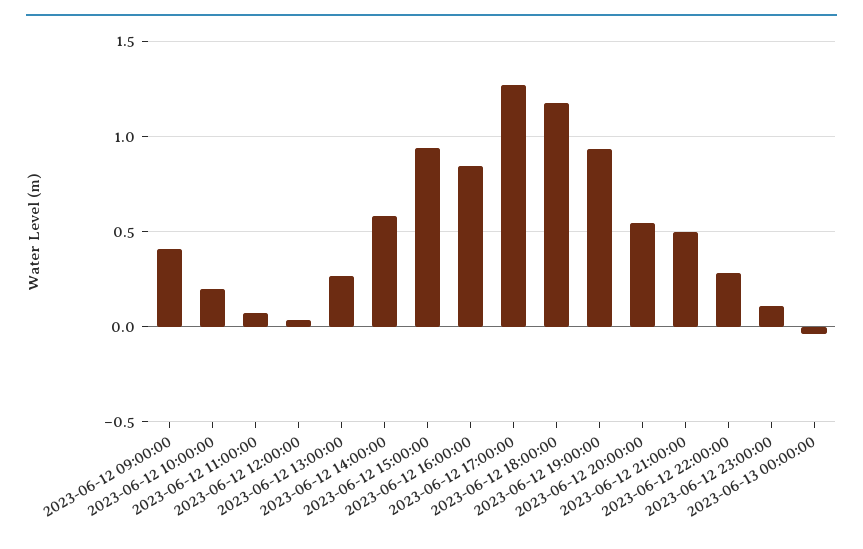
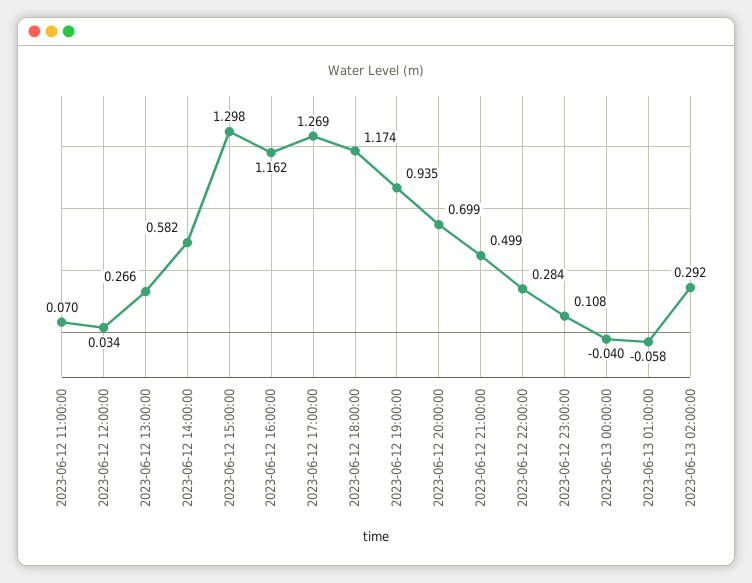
2023-06-12 09:00:00: 0.4 -> none
2023-06-12 10:00:00: 0.2 -> none
2023-06-12 15:00:00: 0.95 -> 1.298
2023-06-12 16:00:00: 0.85 -> 1.162
2023-06-12 20:00:00: 0.55 -> 0.699
2023-06-13 01:00:00: none -> -0.058
2023-06-13 02:00:00: none -> 0.292

